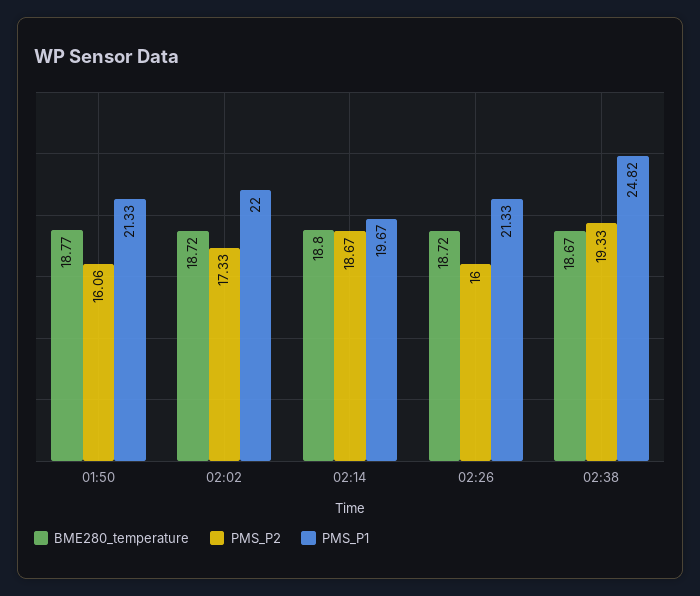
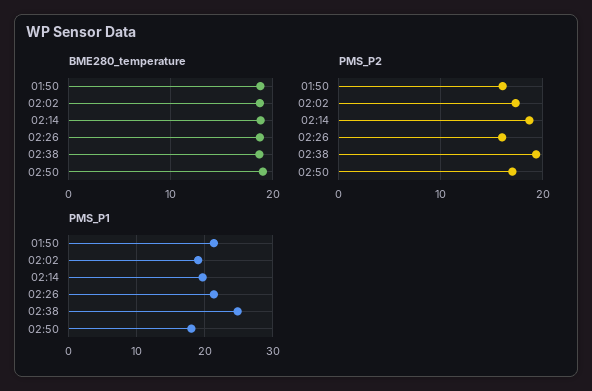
PMS_P1, 02:02: 22 -> 19
BME280_temperature, 02:50: none -> 19
PMS_P2, 02:50: none -> 17
PMS_P1, 02:50: none -> 18

